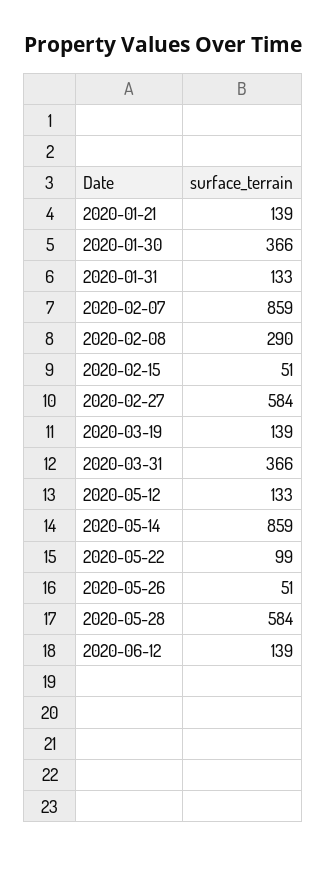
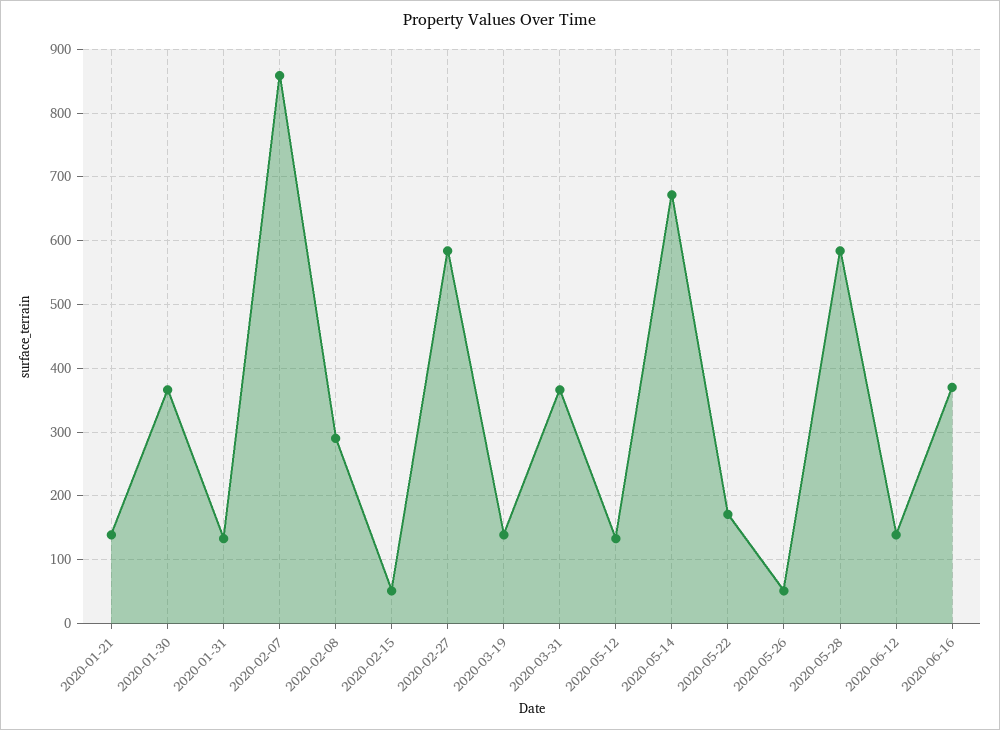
2020-05-14: 859 -> 670
2020-05-22: 99 -> 170
2020-06-16: none -> 370

